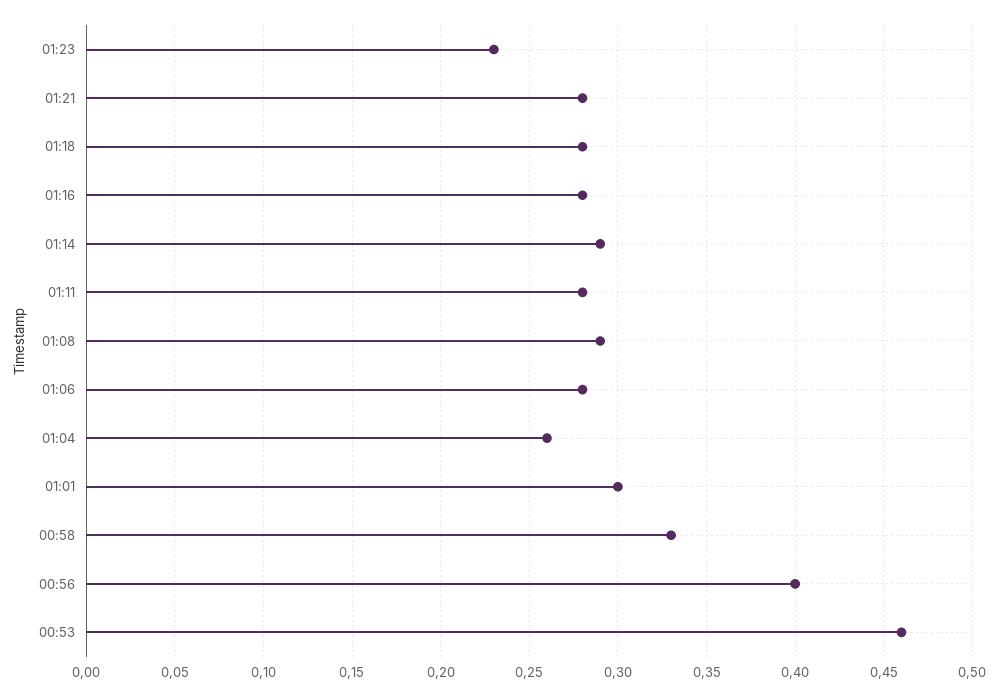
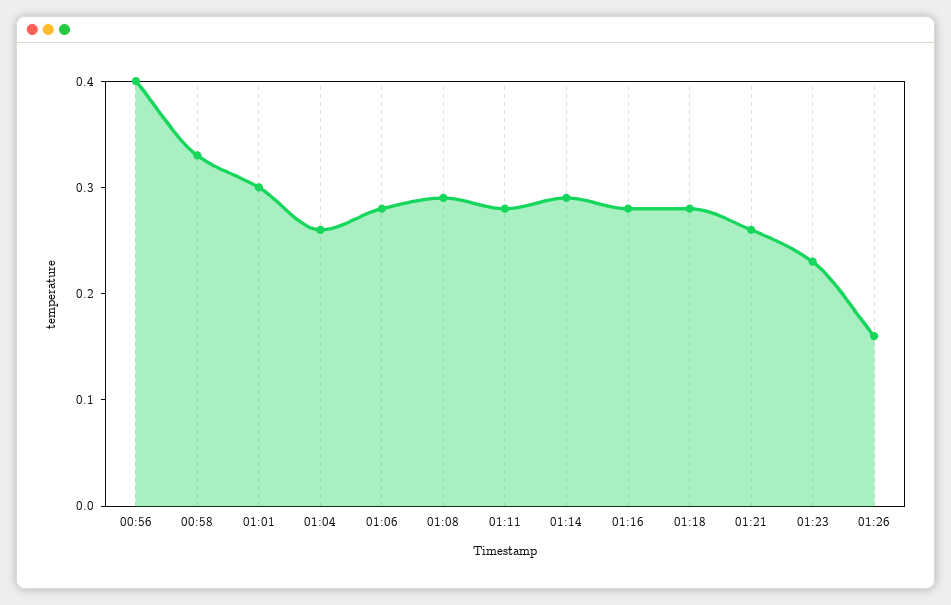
01:21: 0.28 -> 0.26
00:53: 0.46 -> none
01:26: none -> 0.16

